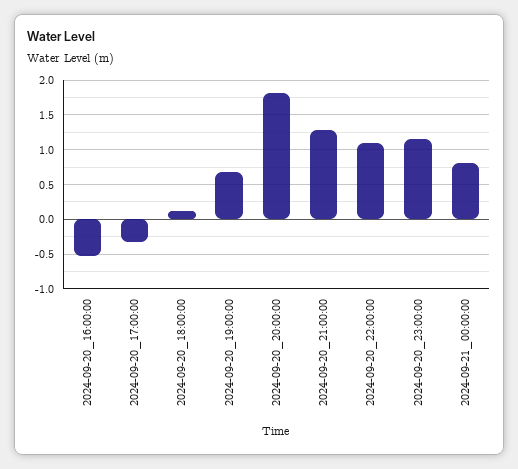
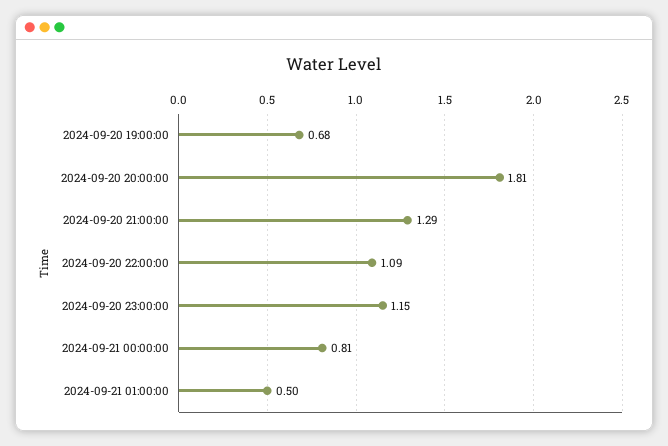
2024-09-20_16:00:00: -0.5 -> none
2024-09-20_17:00:00: -0.3 -> none
2024-09-20_18:00:00: 0.1 -> none
2024-09-21 01:00:00: none -> 0.5

